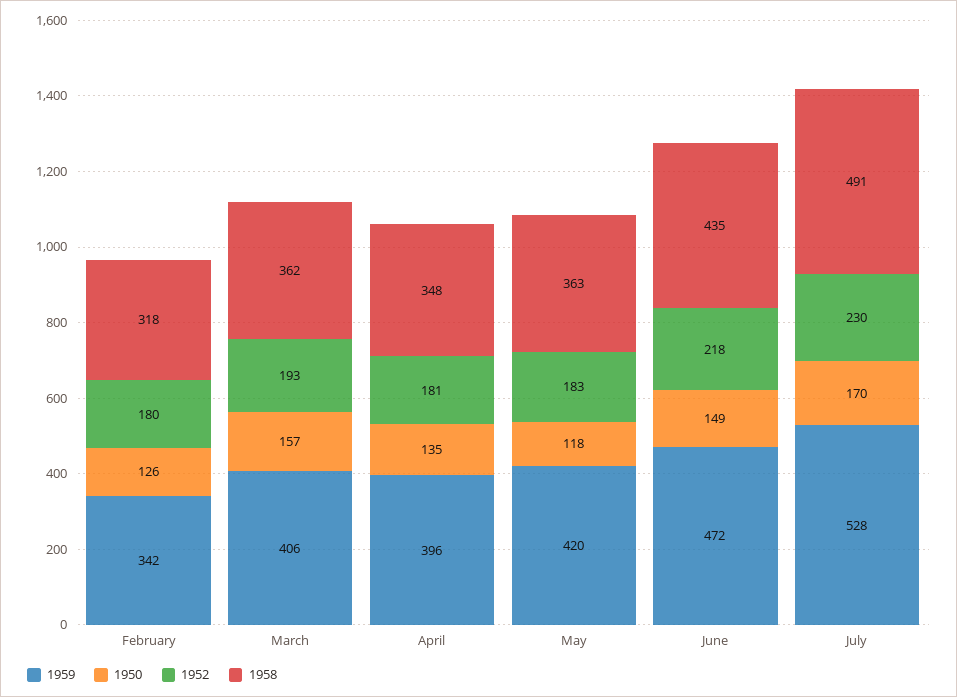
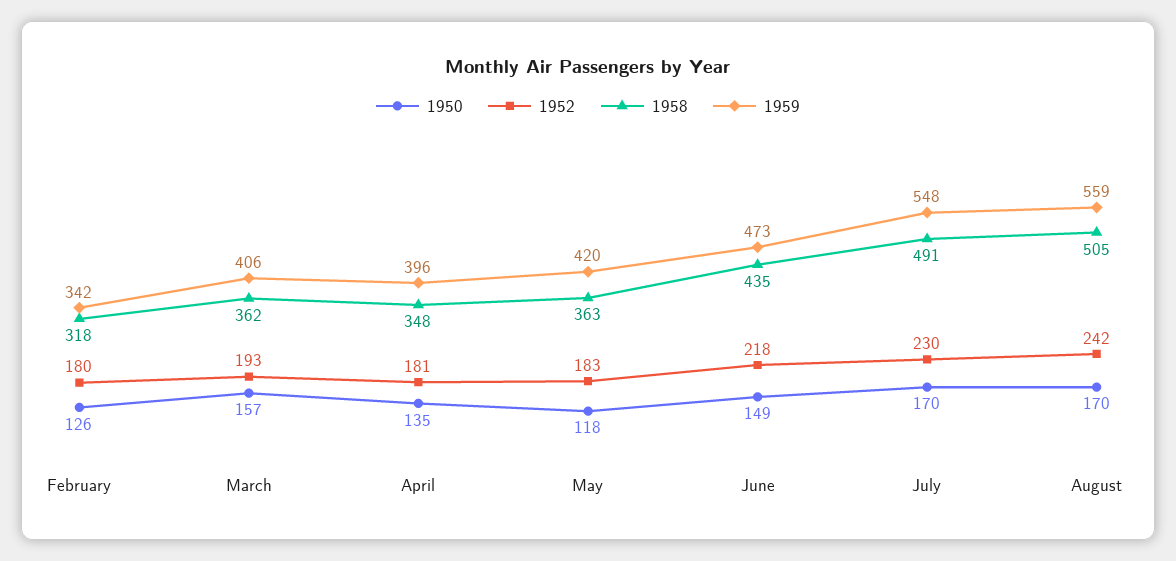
1959, June: 472 -> 473
1959, July: 528 -> 548
1950, August: none -> 170
1952, August: none -> 242
1958, August: none -> 505
1959, August: none -> 559

